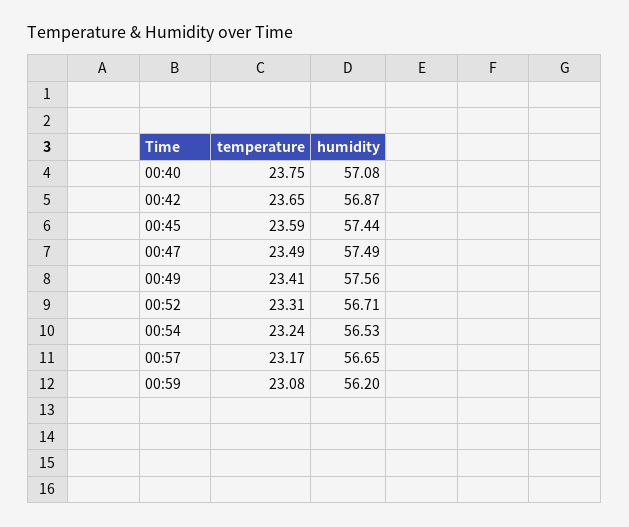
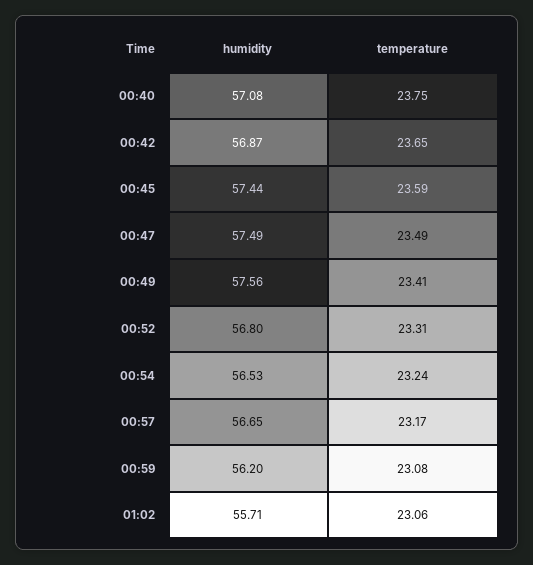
humidity, 00:52: 56.71 -> 56.8
humidity, 01:02: none -> 55.71
temperature, 01:02: none -> 23.06

